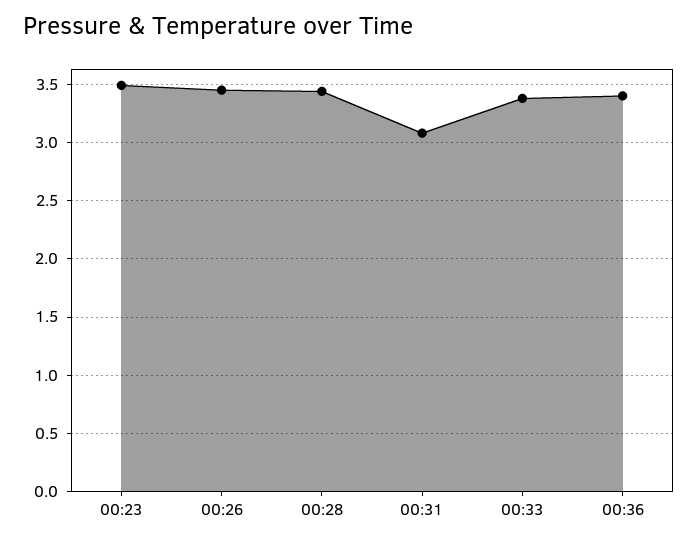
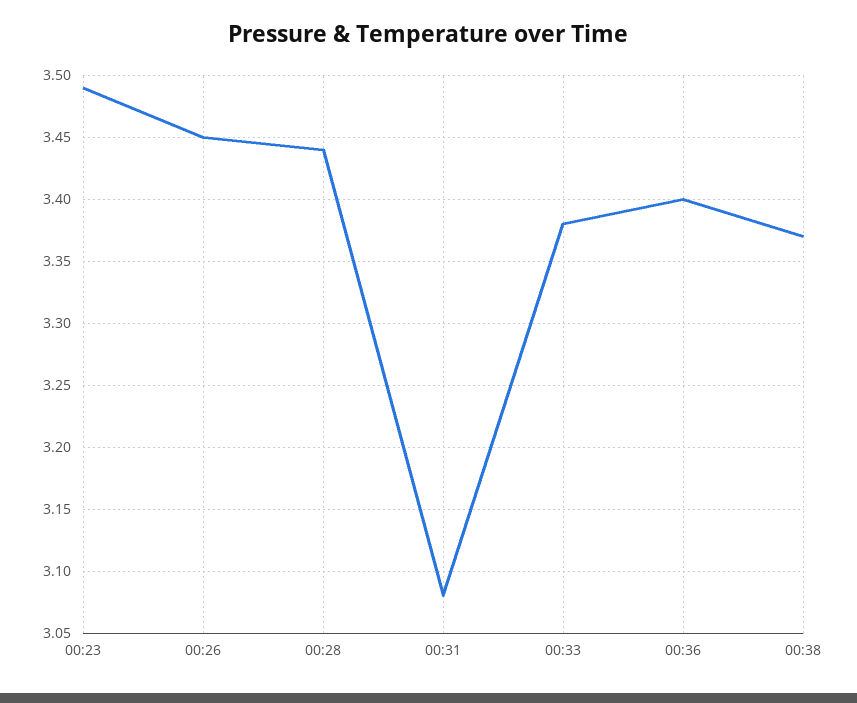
00:38: none -> 3.37

